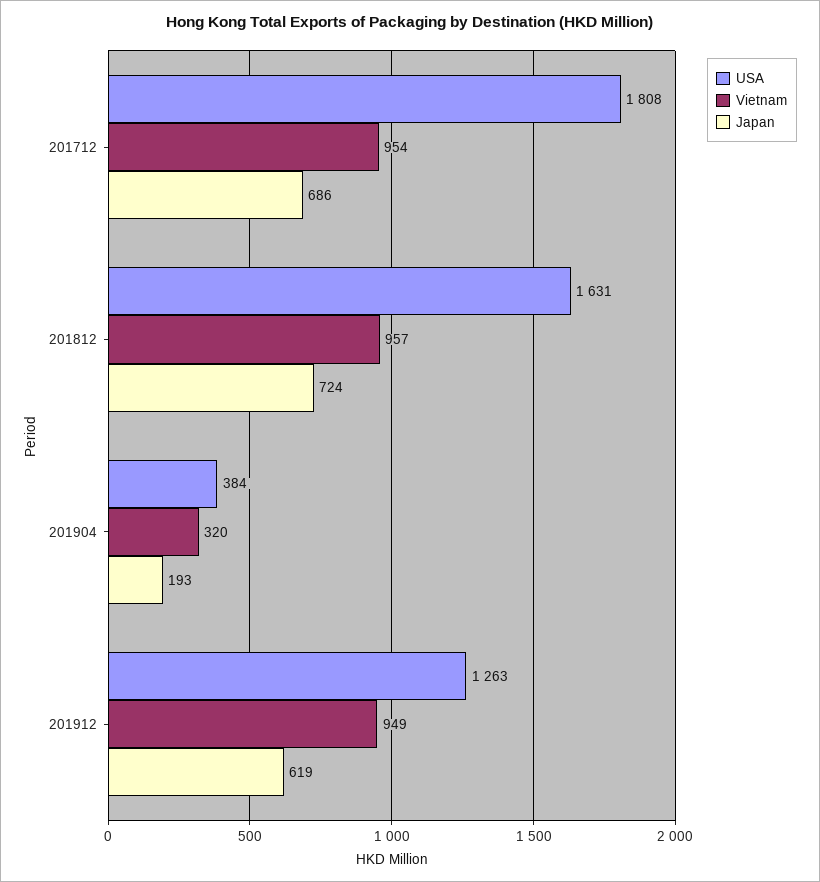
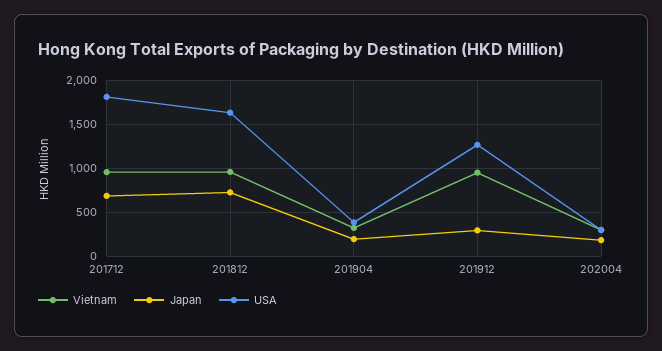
Japan, 201912: 619 -> 300
Vietnam, 202004: none -> 300
Japan, 202004: none -> 200
USA, 202004: none -> 300

